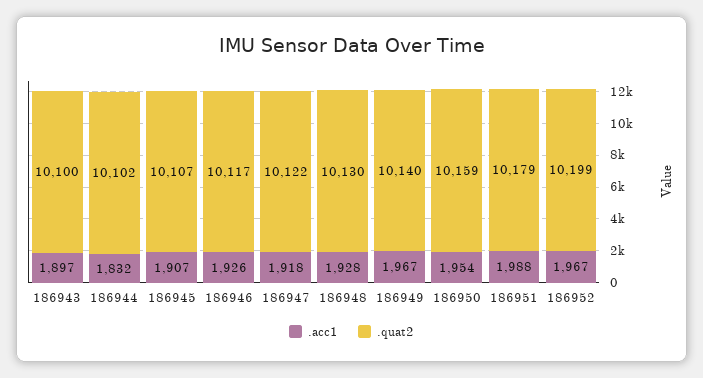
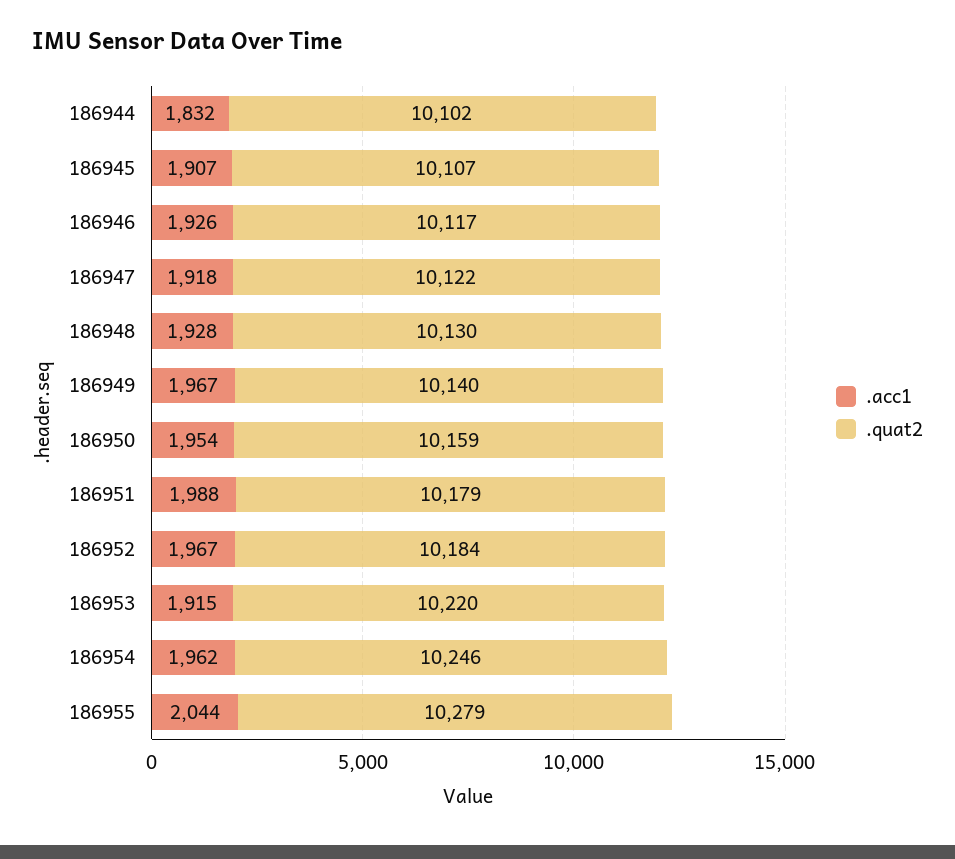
.acc1, 186943: 1897 -> none
.quat2, 186943: 10100 -> none
.quat2, 186952: 10199 -> 10184
.acc1, 186953: none -> 1915
.quat2, 186953: none -> 10220
.acc1, 186954: none -> 1962
.quat2, 186954: none -> 10246
.acc1, 186955: none -> 2044
.quat2, 186955: none -> 10279

